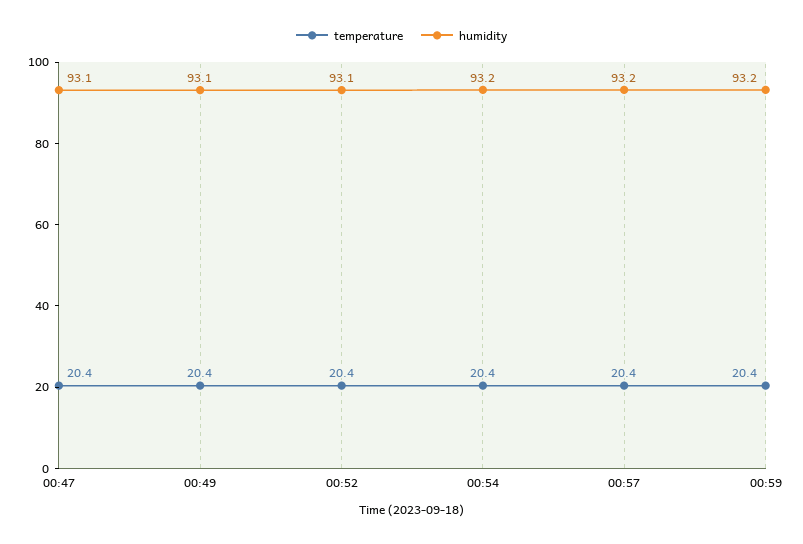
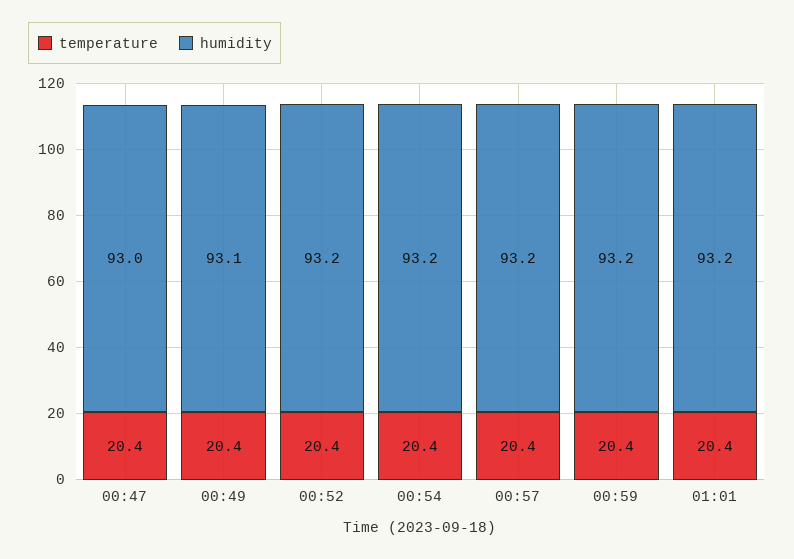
humidity, 00:47: 93.1 -> 93
humidity, 00:52: 93.1 -> 93.2
temperature, 01:01: none -> 20.4
humidity, 01:01: none -> 93.2

